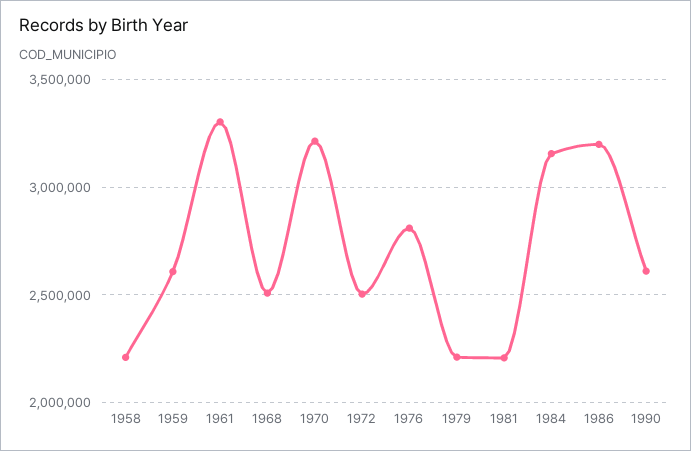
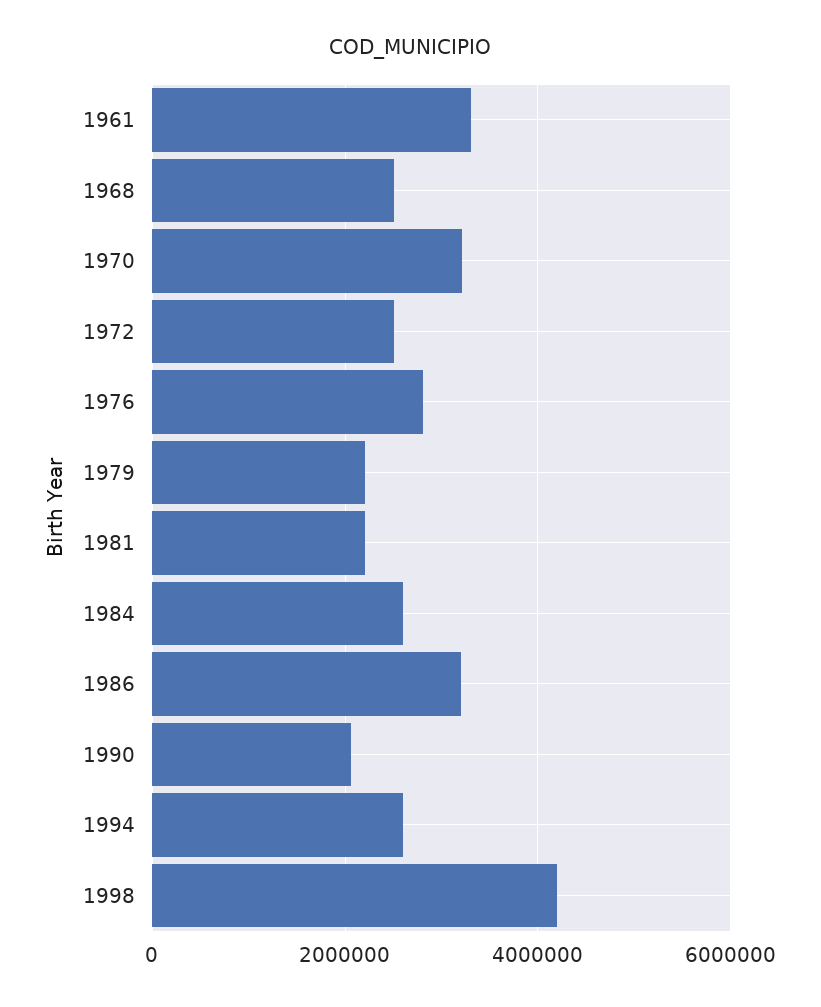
1958: 2200000 -> none
1959: 2600000 -> none
1984: 3150000 -> 2600000
1990: 2600000 -> 2000000
1994: none -> 2600000
1998: none -> 4200000

